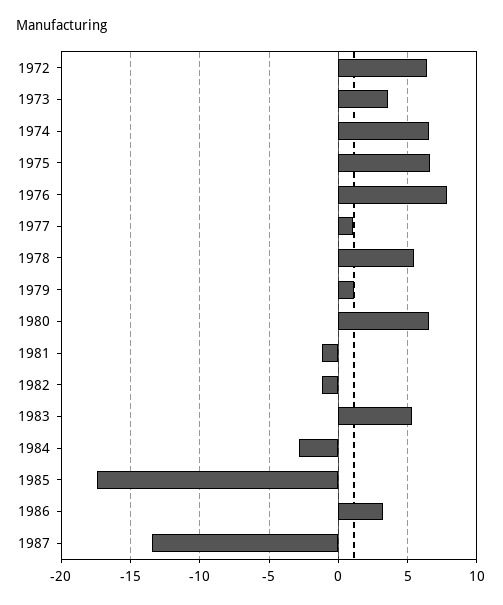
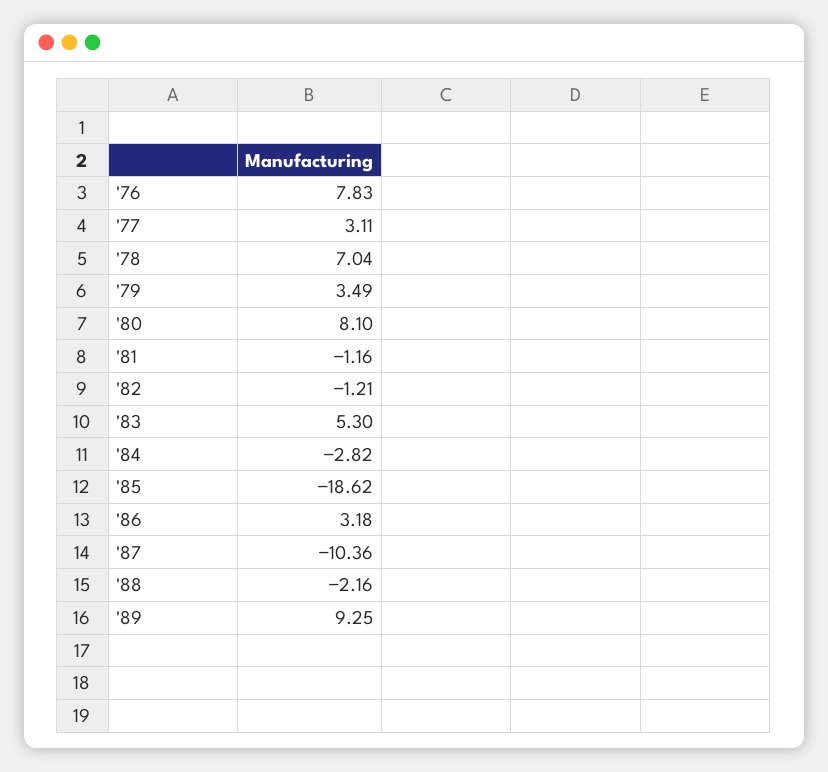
1972: 6.5 -> none
1973: 3.5 -> none
1974: 6.5 -> none
1975: 6.5 -> none
1977: 1 -> 3.11
1978: 5.5 -> 7.04
1979: 1 -> 3.49
1980: 6.5 -> 8.1
1985: -17.5 -> -18.62
1987: -13.5 -> -10.36
'88: none -> -2.16
'89: none -> 9.25

